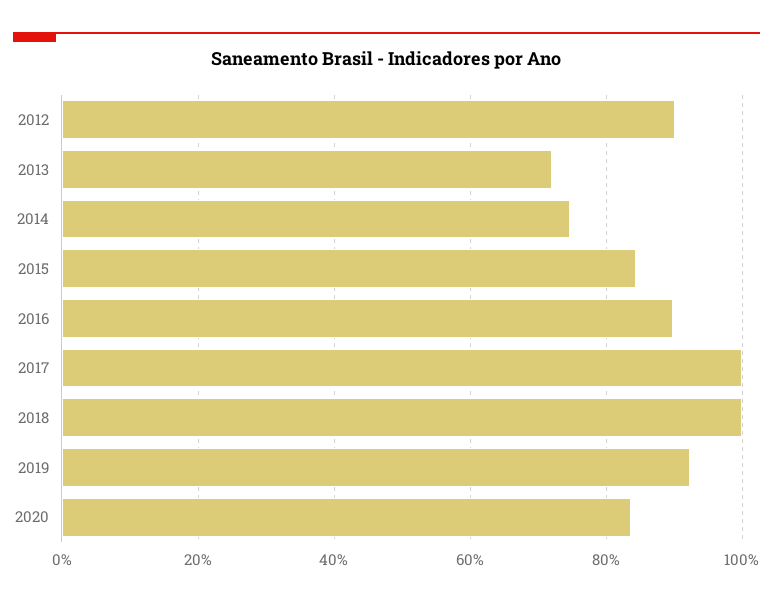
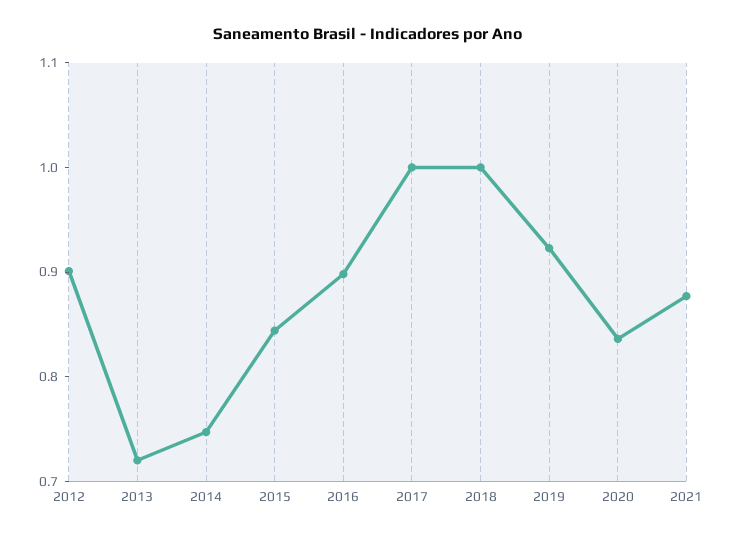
2021: none -> 0.88

